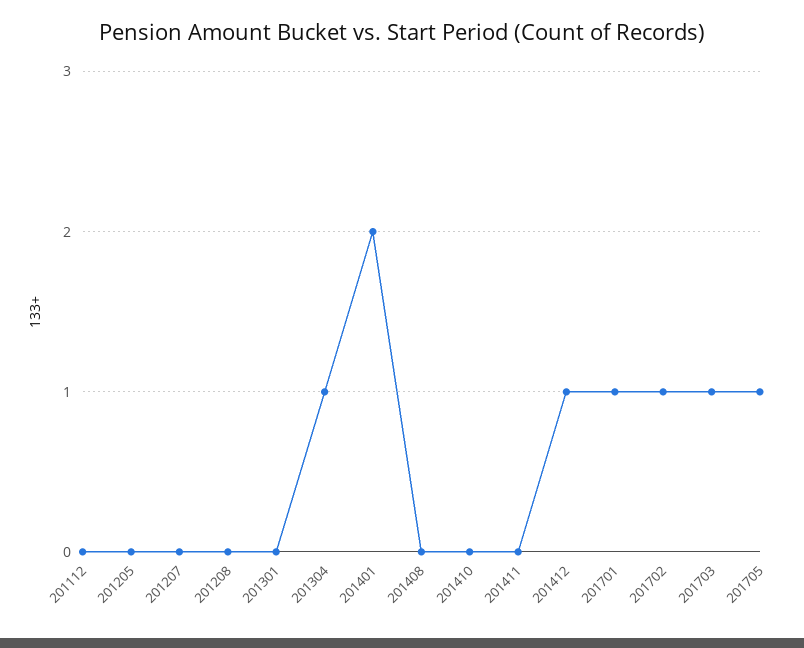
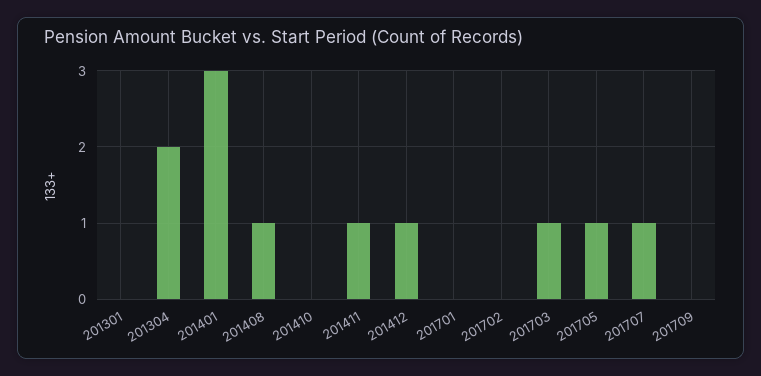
201112: 0 -> none
201205: 0 -> none
201207: 0 -> none
201208: 0 -> none
201304: 1 -> 2
201401: 2 -> 3
201408: 0 -> 1
201411: 0 -> 1
201701: 1 -> 0
201702: 1 -> 0
201707: none -> 1
201709: none -> 0

